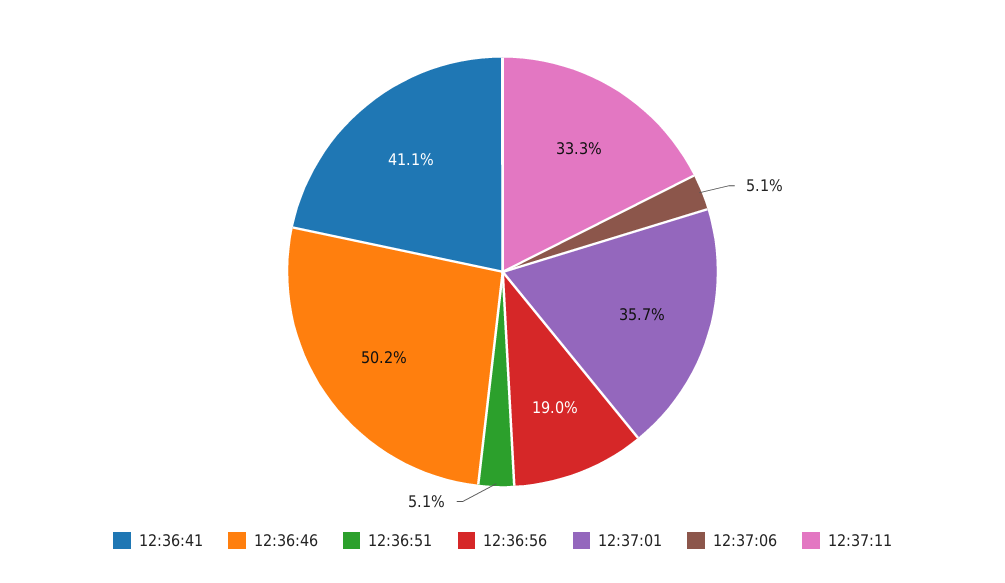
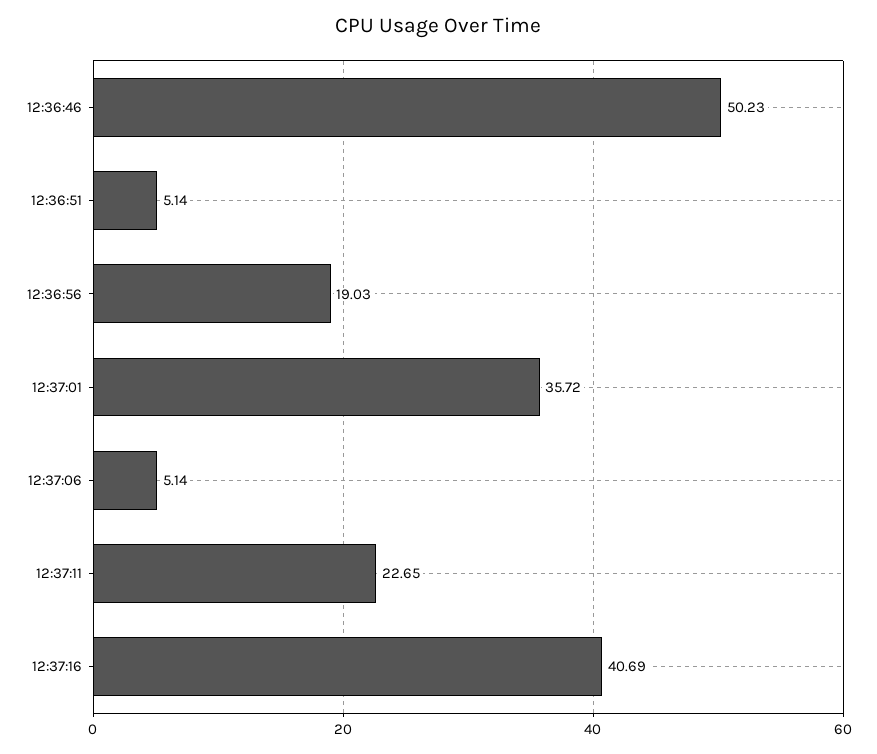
12:36:41: 41.1 -> none
12:37:11: 33.3 -> 22.65
12:37:16: none -> 40.69

